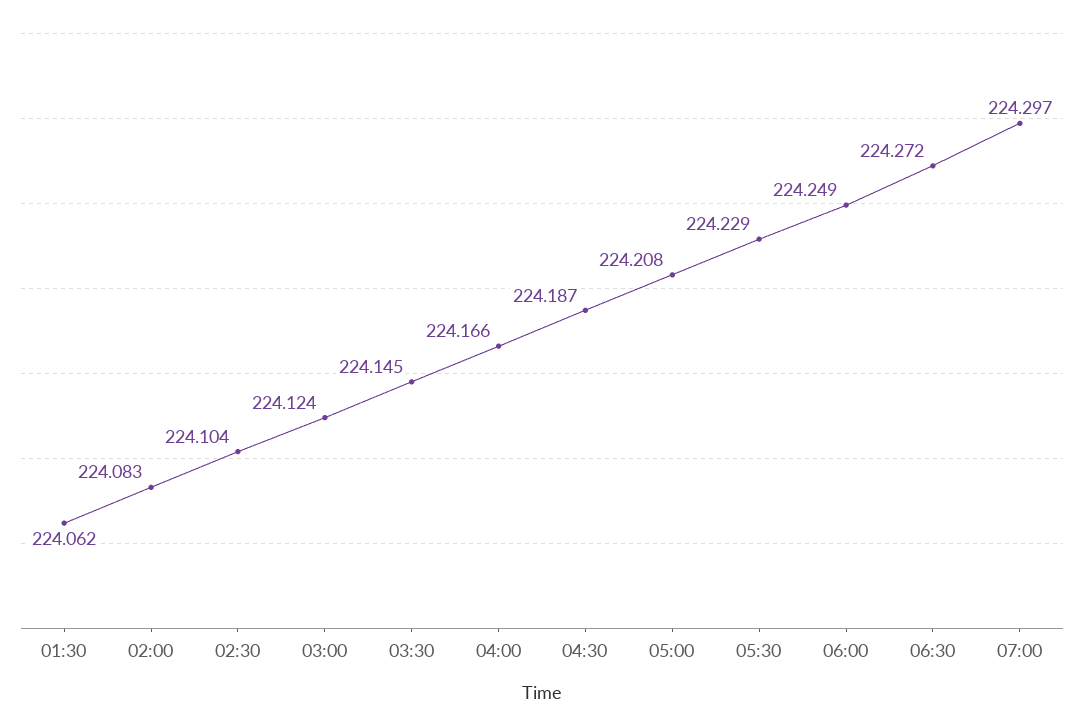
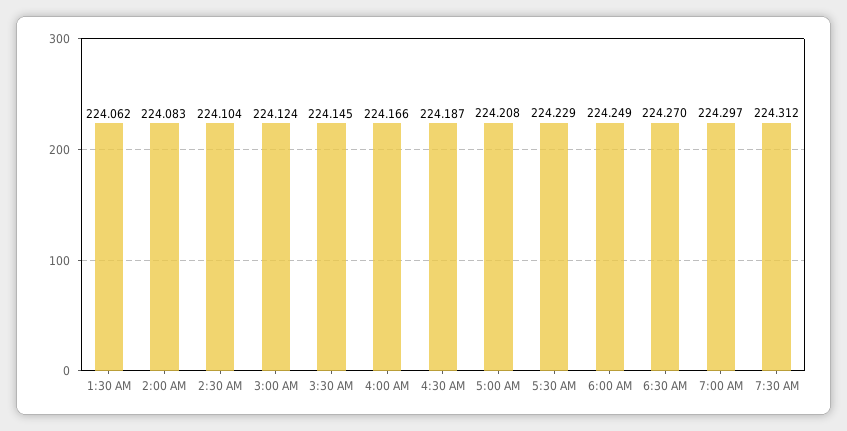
06:30: 224.272 -> 224.27
7:30 AM: none -> 224.312

